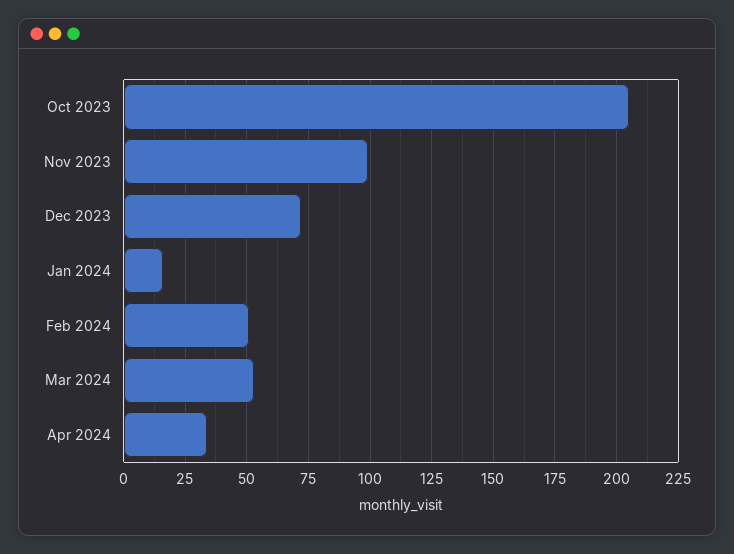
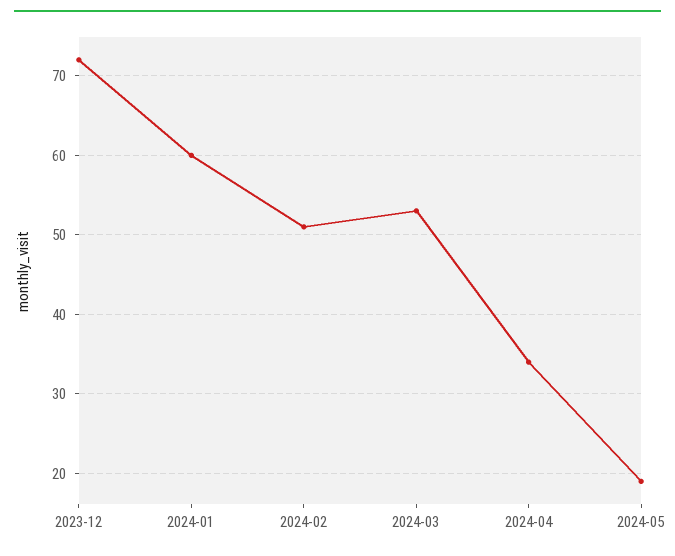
Oct 2023: 205 -> none
Nov 2023: 100 -> none
Jan 2024: 15 -> 60
2024-05: none -> 19

